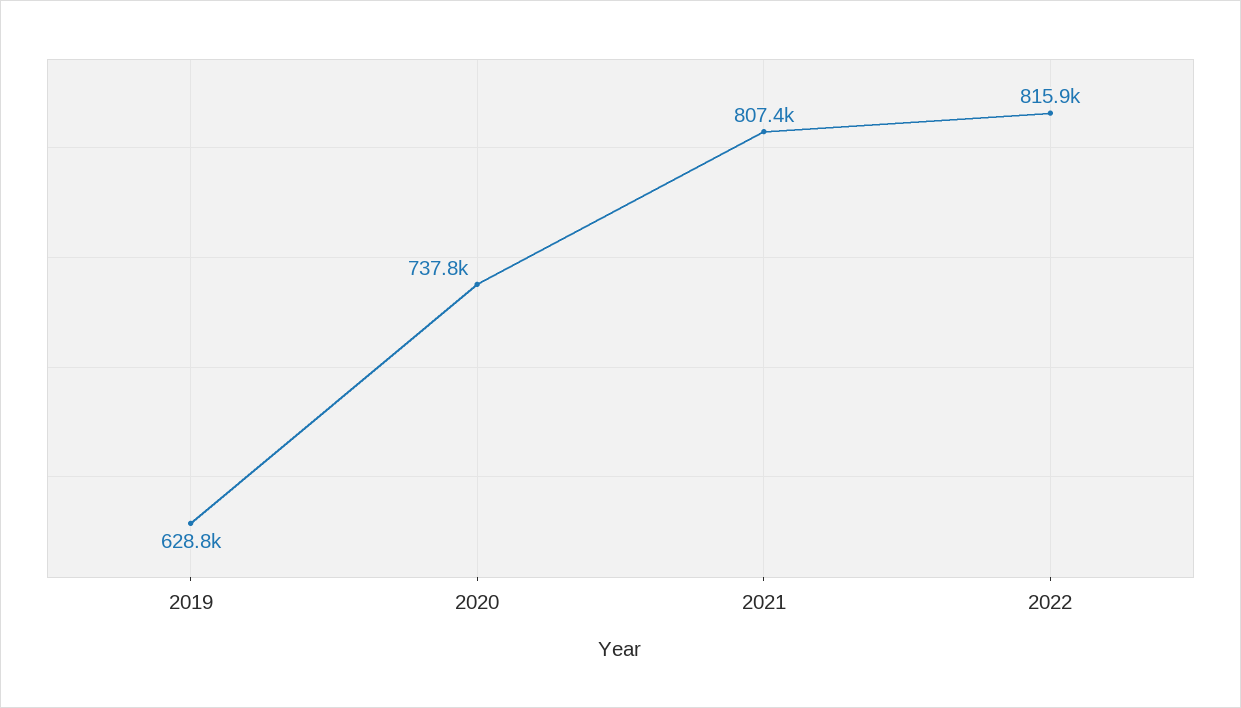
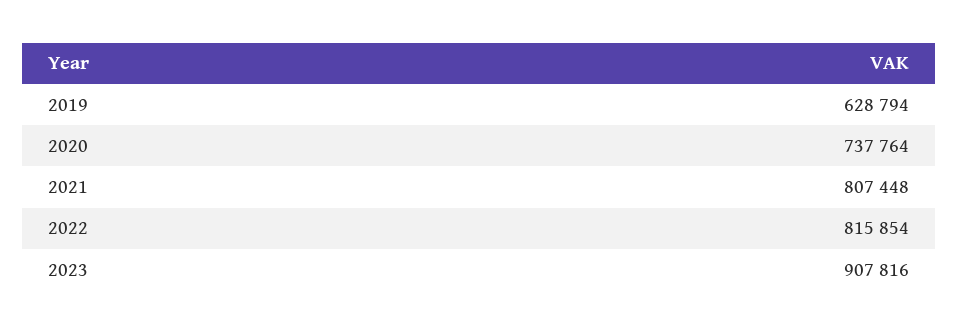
2023: none -> 907816

